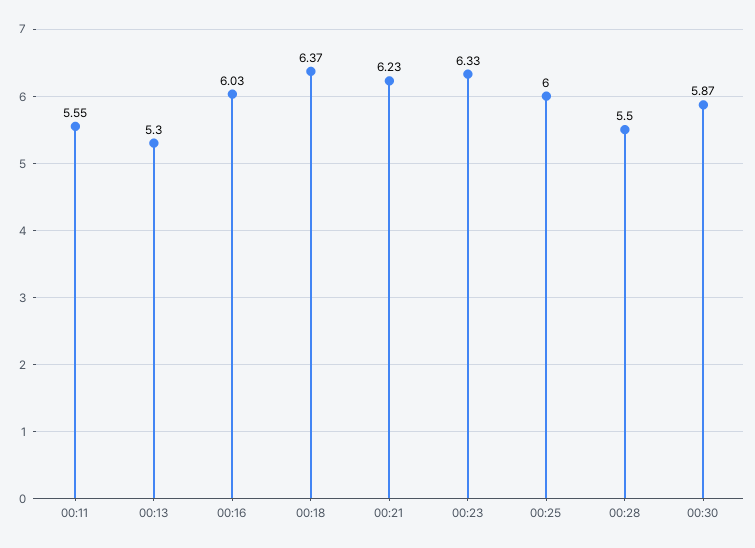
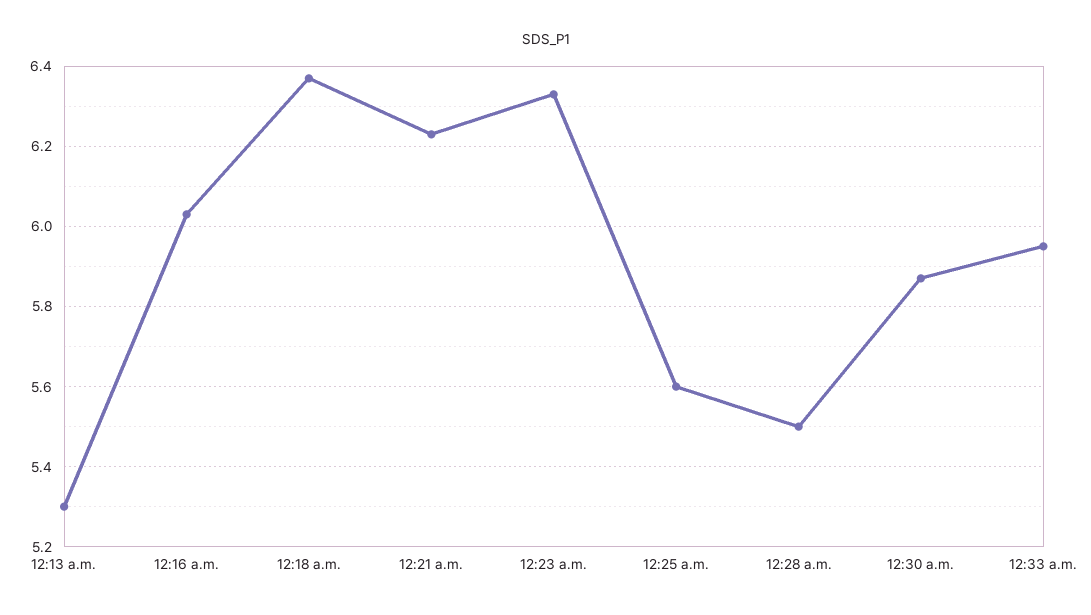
00:11: 5.55 -> none
00:25: 6 -> 5.6
12:33 a.m.: none -> 5.95

